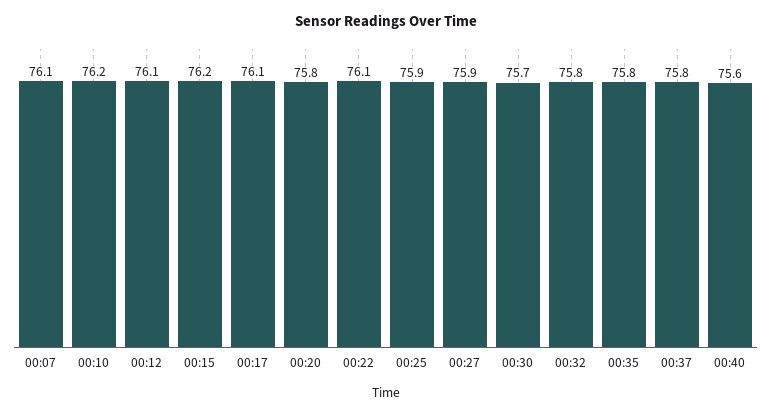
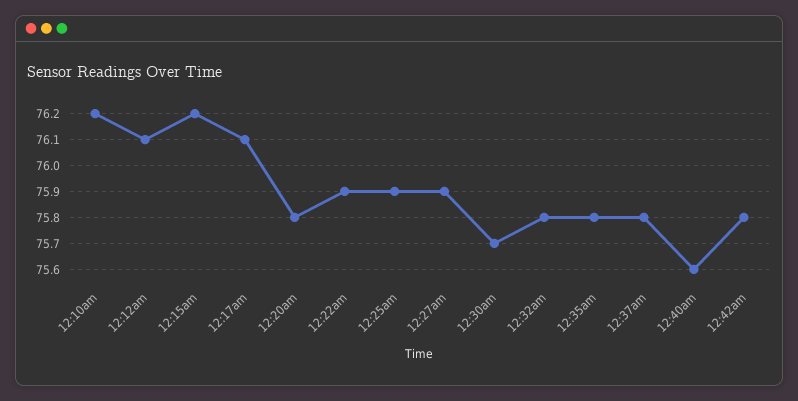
00:07: 76.1 -> none
00:22: 76.1 -> 75.9
12:42am: none -> 75.8

